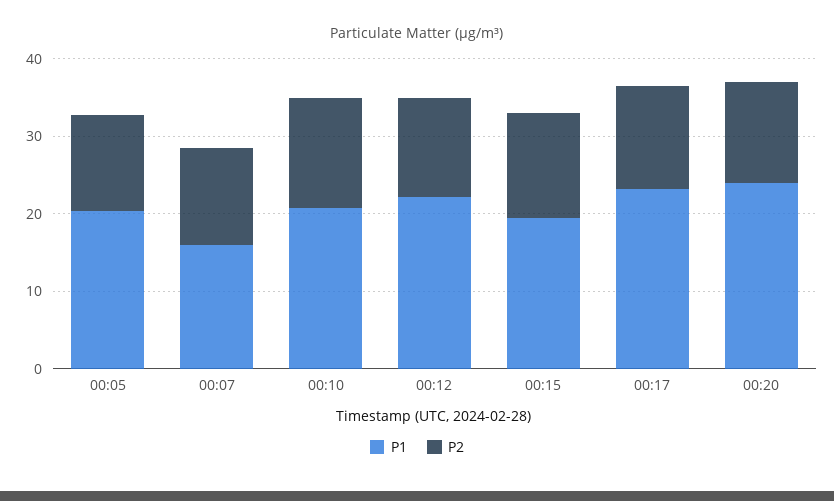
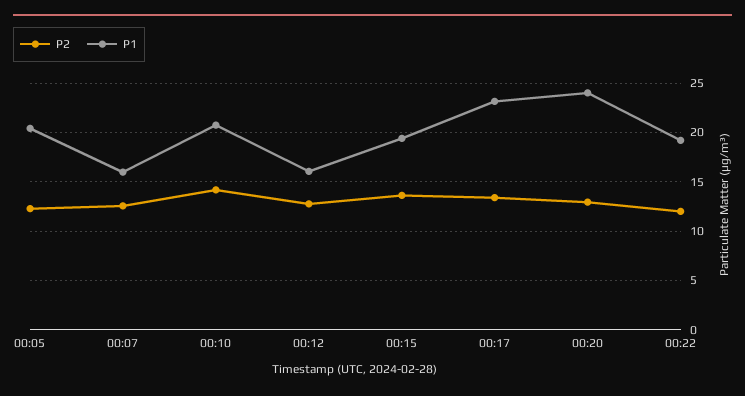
P1, 00:12: 22 -> 16
P2, 00:22: none -> 12
P1, 00:22: none -> 19

